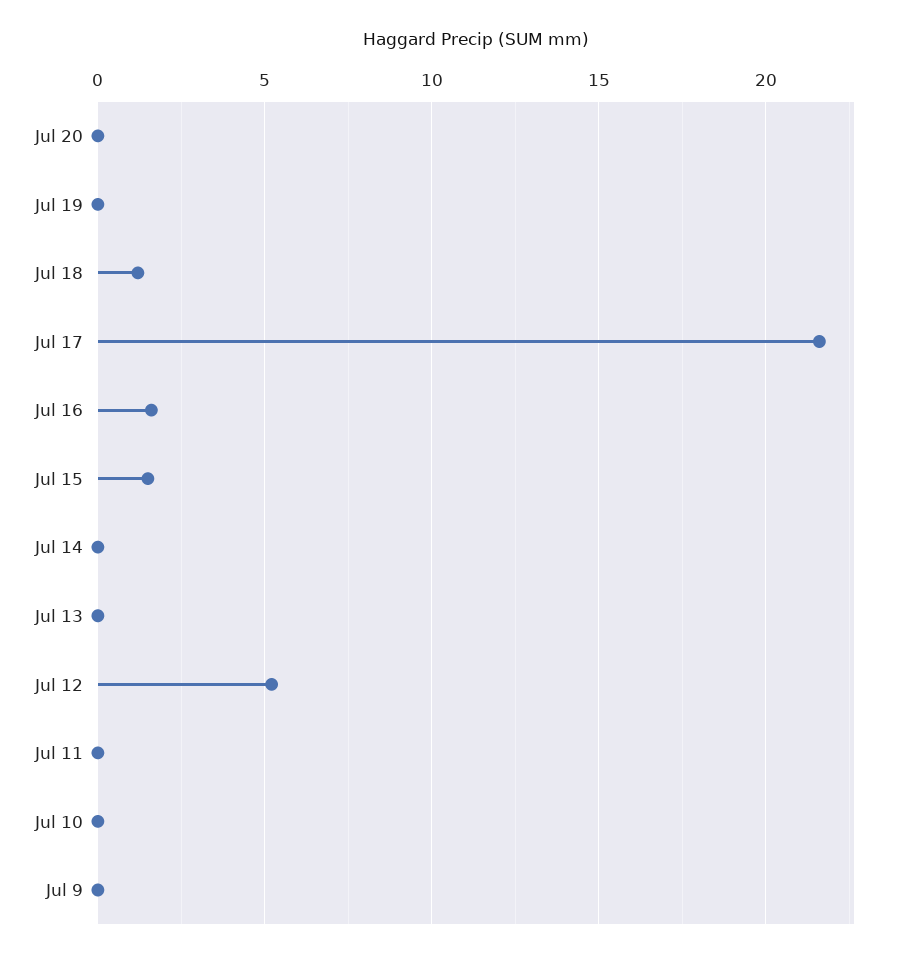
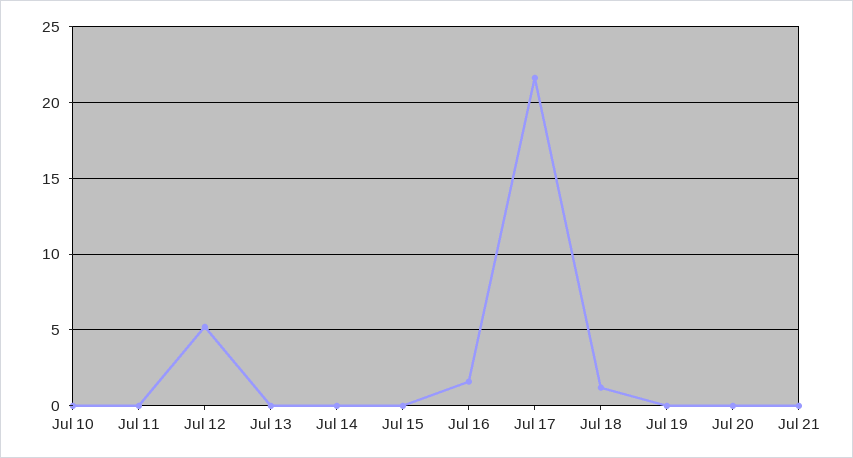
Jul 15: 1.5 -> 0
Jul 9: 0 -> none
Jul 21: none -> 0

